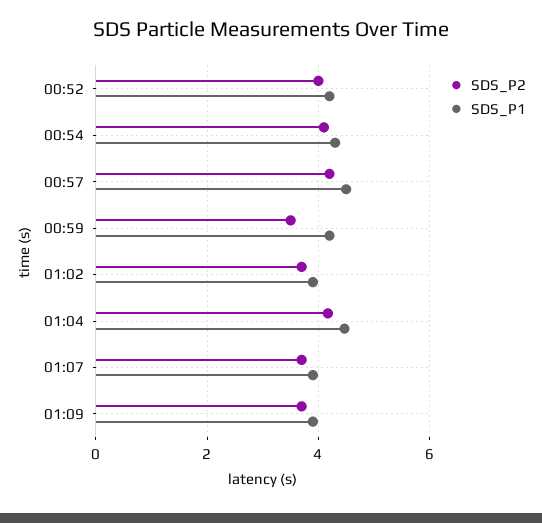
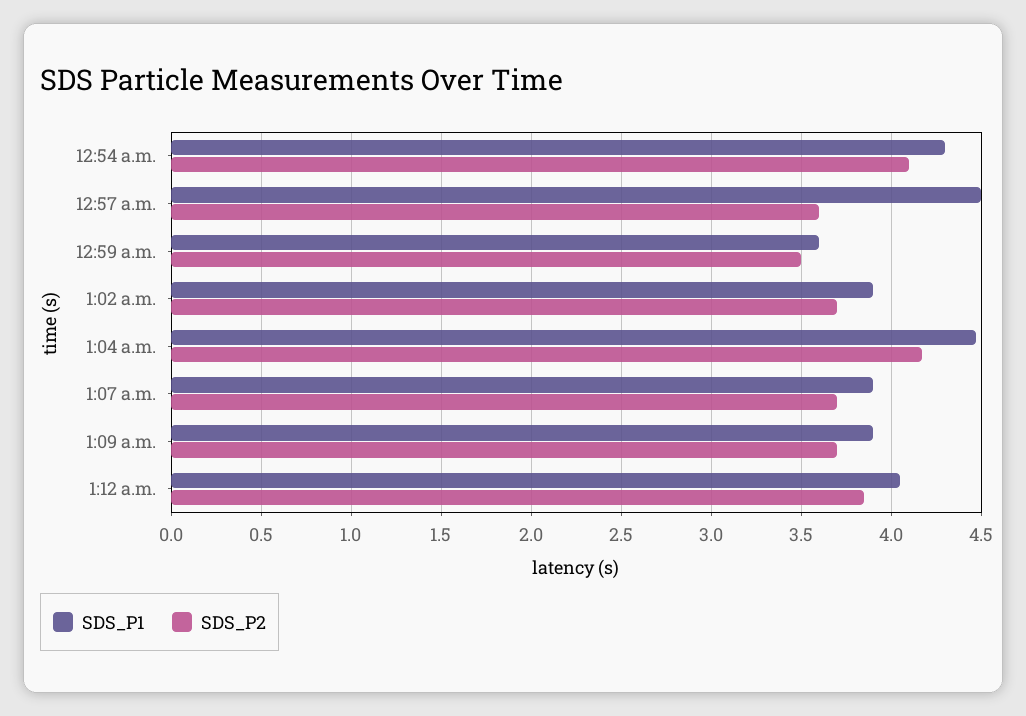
SDS_P2, 00:52: 4 -> none
SDS_P1, 00:52: 4.2 -> none
SDS_P2, 00:57: 4.2 -> 3.6
SDS_P1, 00:59: 4.2 -> 3.6
SDS_P1, 1:12 a.m.: none -> 4.05
SDS_P2, 1:12 a.m.: none -> 3.85

